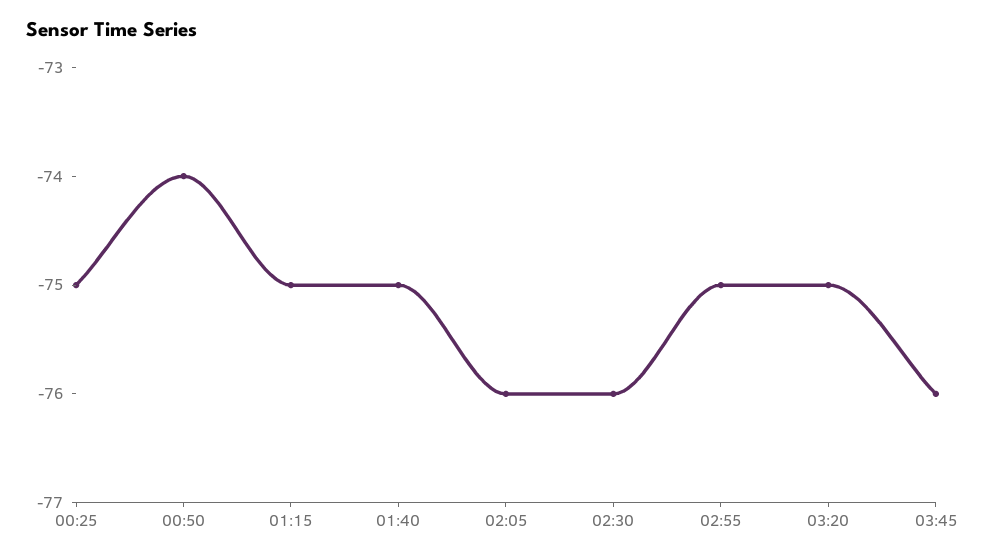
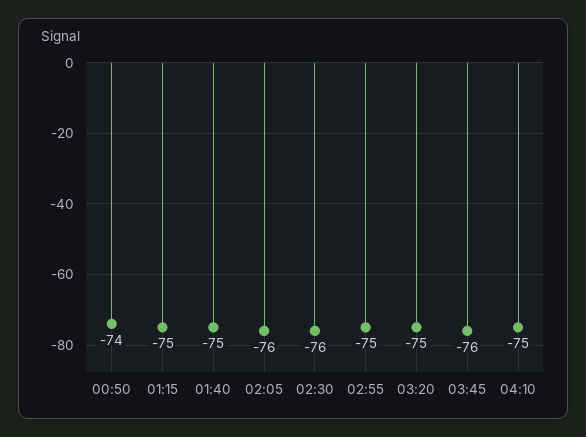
00:25: -75 -> none
04:10: none -> -75

